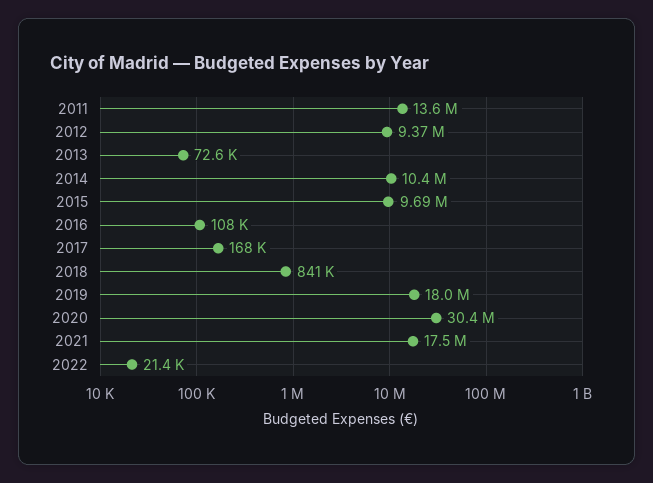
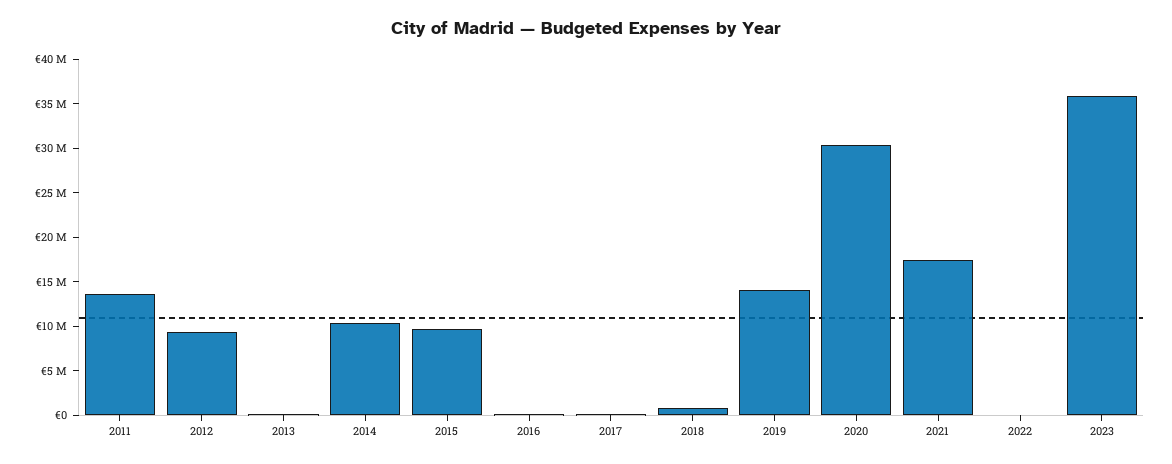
2019: 18000000 -> 14000000
2023: none -> 36000000

